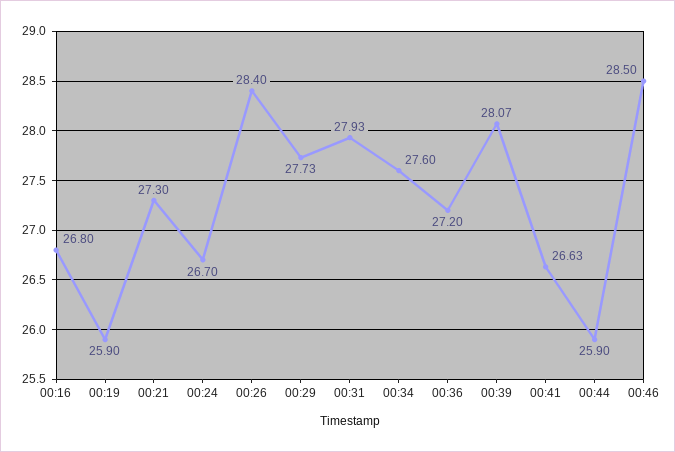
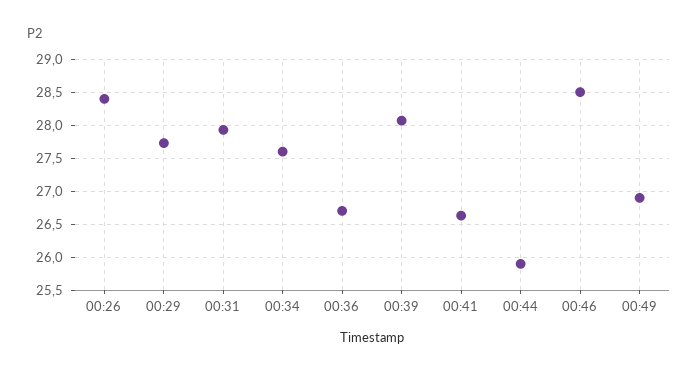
00:16: 26.8 -> none
00:19: 25.9 -> none
00:21: 27.3 -> none
00:24: 26.7 -> none
00:36: 27.2 -> 26.7
00:49: none -> 26.9

